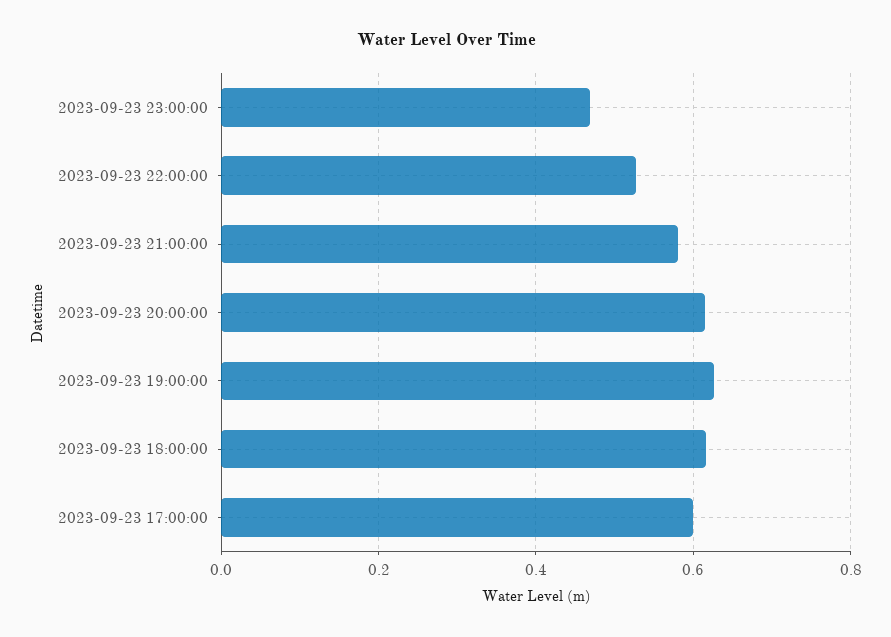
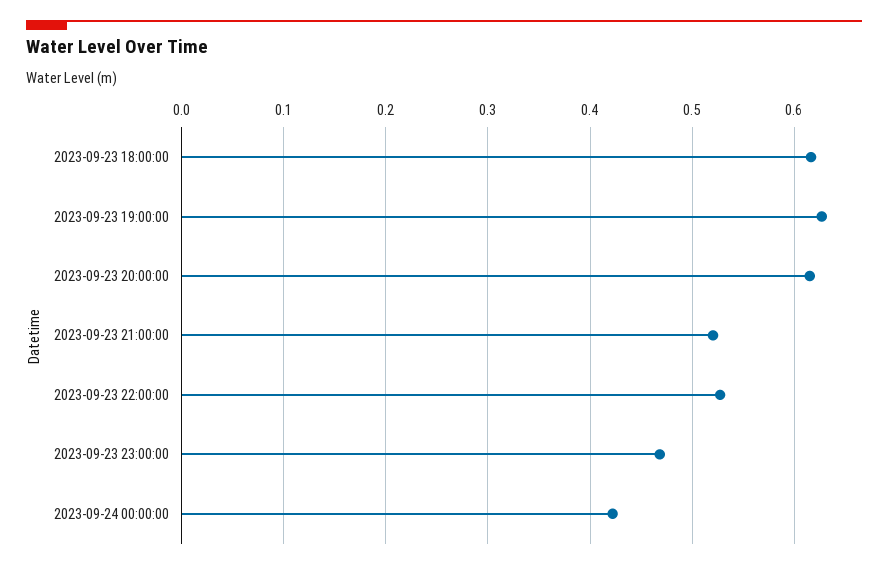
2023-09-23 21:00:00: 0.58 -> 0.52
2023-09-23 17:00:00: 0.6 -> none
2023-09-24 00:00:00: none -> 0.42

